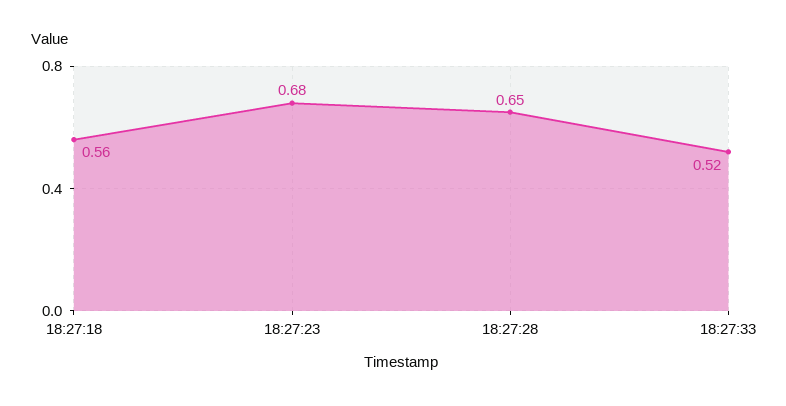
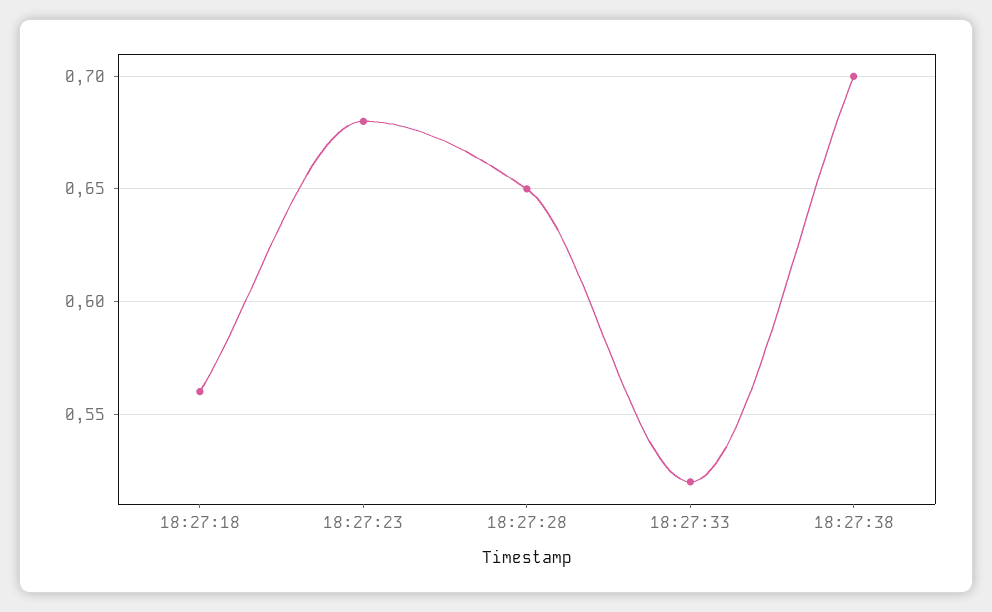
18:27:38: none -> 0.7

